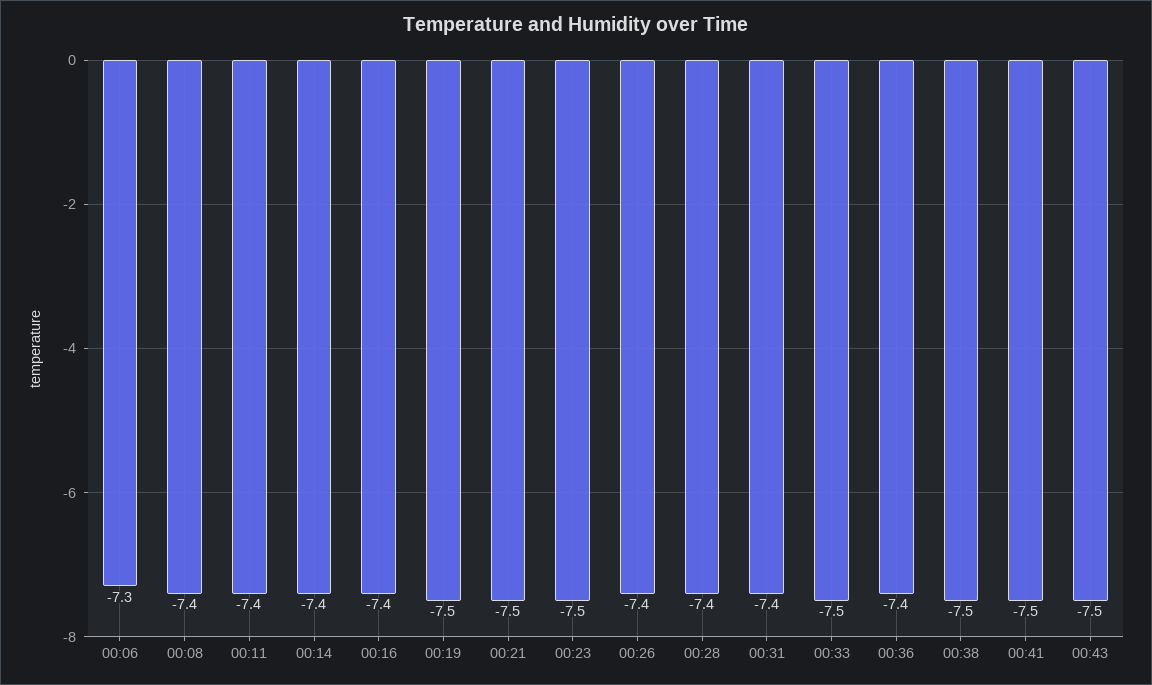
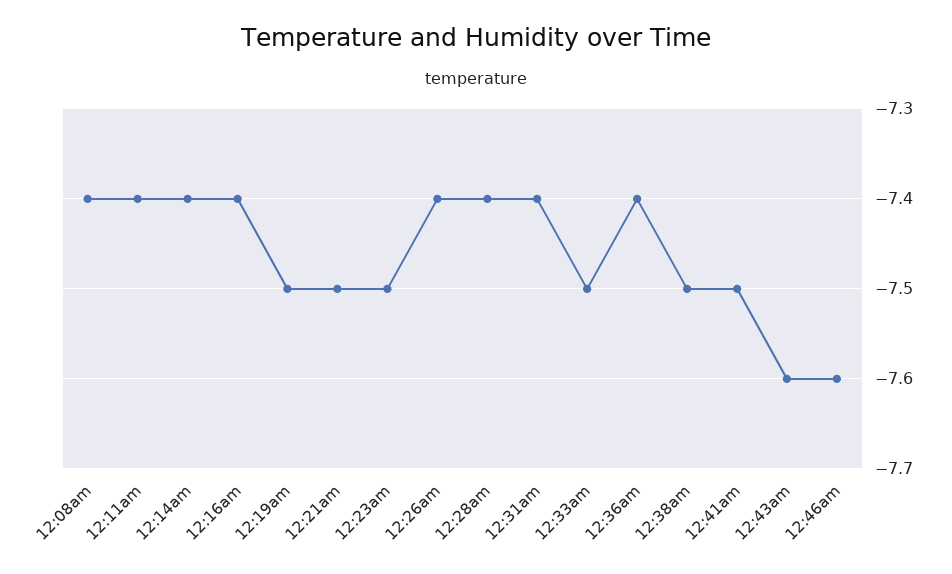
00:06: -7.3 -> none
00:43: -7.5 -> -7.6
12:46am: none -> -7.6

